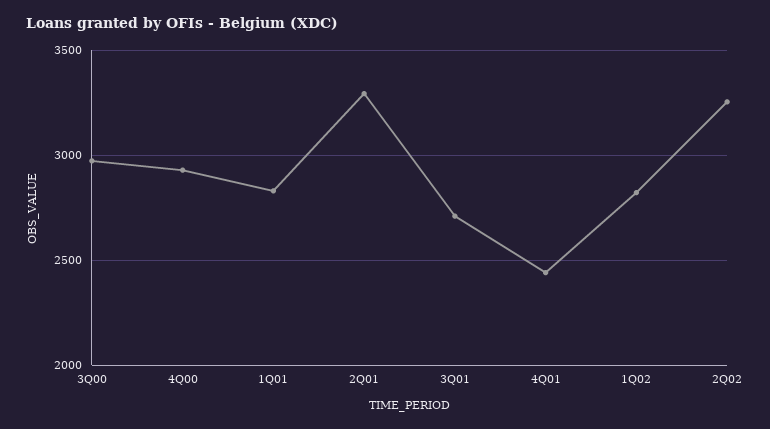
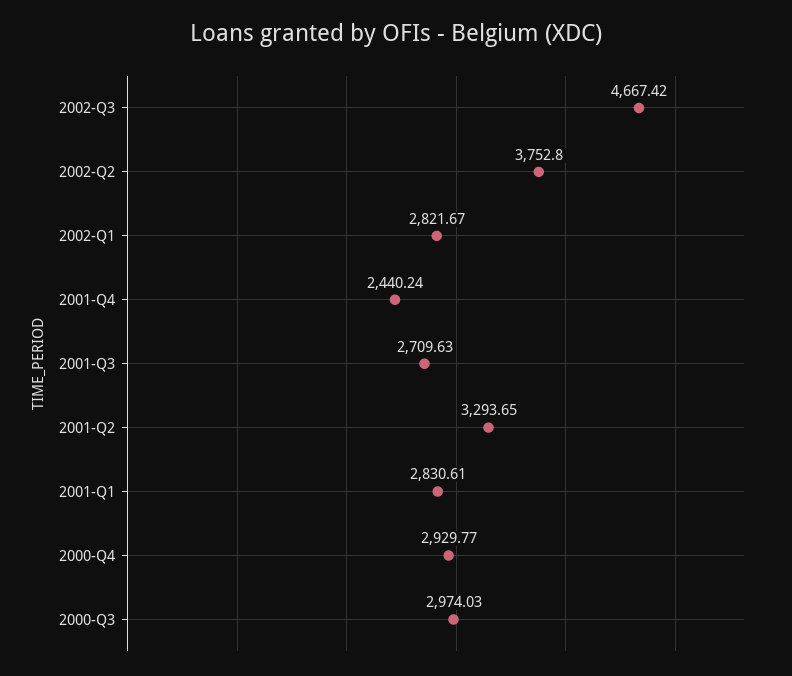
2Q02: 3250 -> 3752.8
2002-Q3: none -> 4667.42

